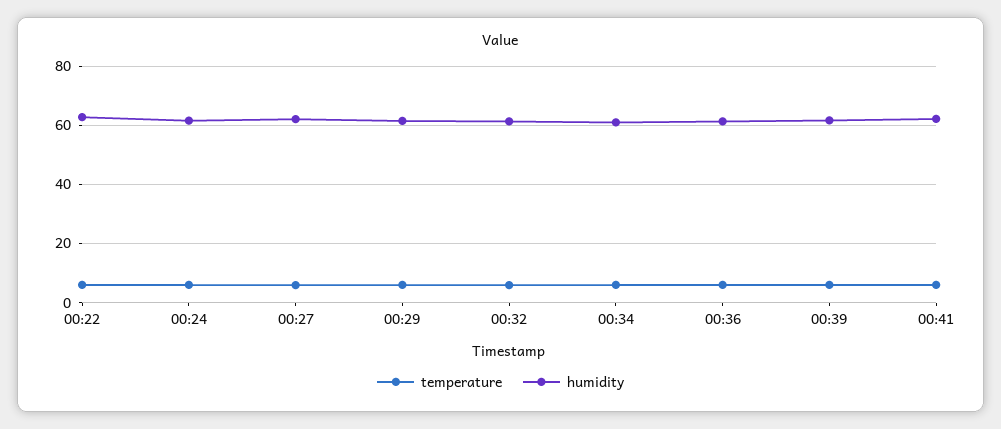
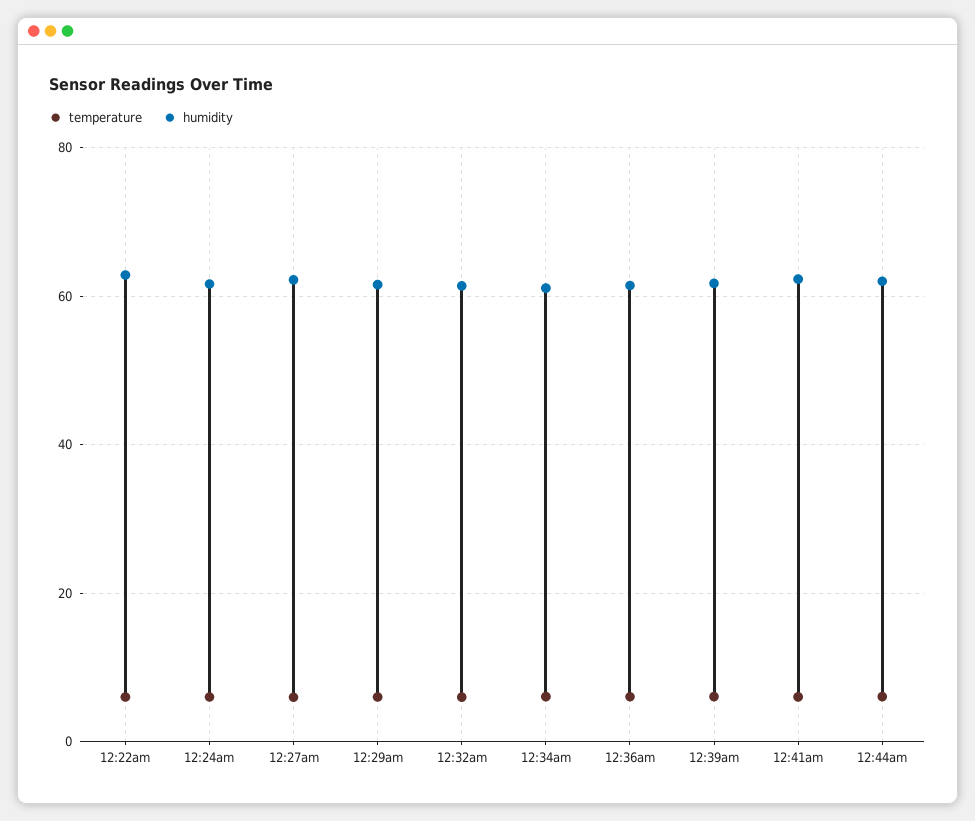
temperature, 12:44am: none -> 6
humidity, 12:44am: none -> 62

